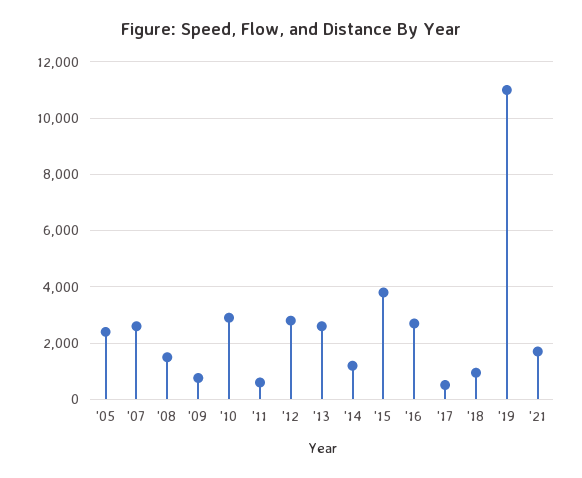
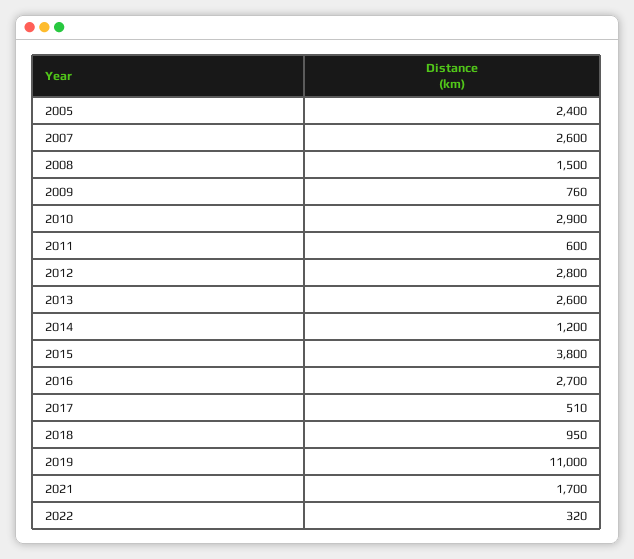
2022: none -> 320

